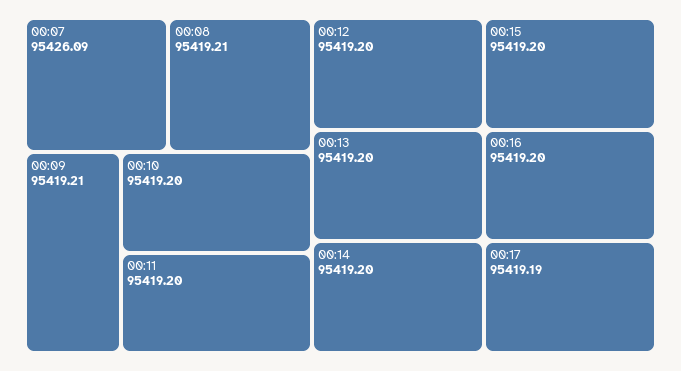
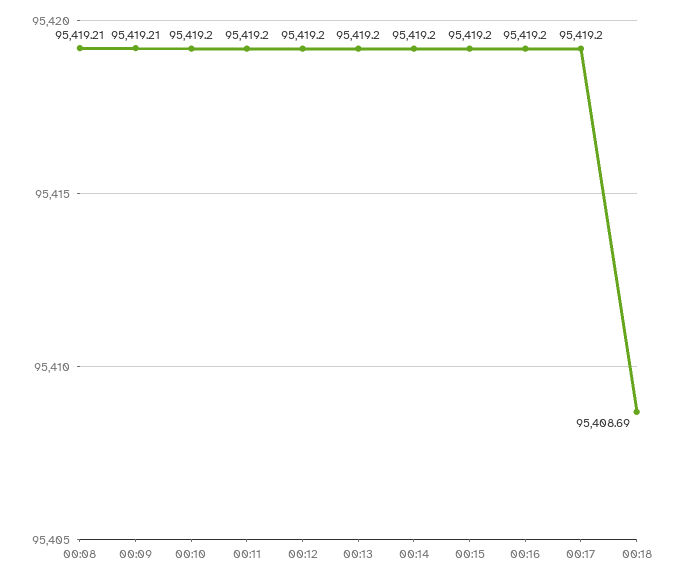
00:07: 95426.09 -> none
00:17: 95419.19 -> 95419.2
00:18: none -> 95408.69

